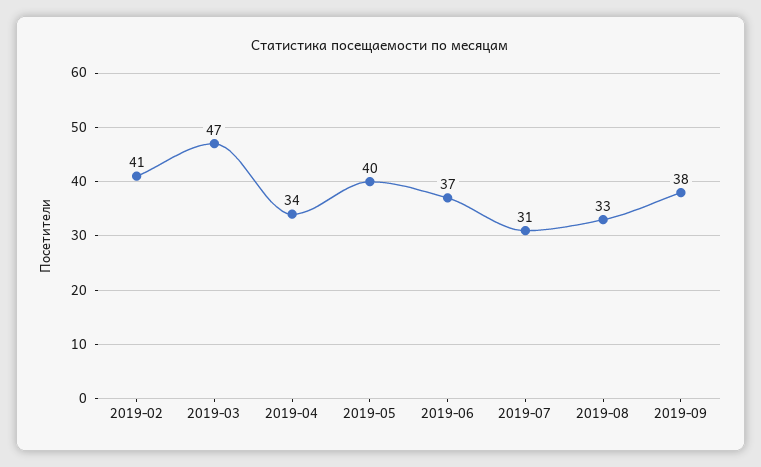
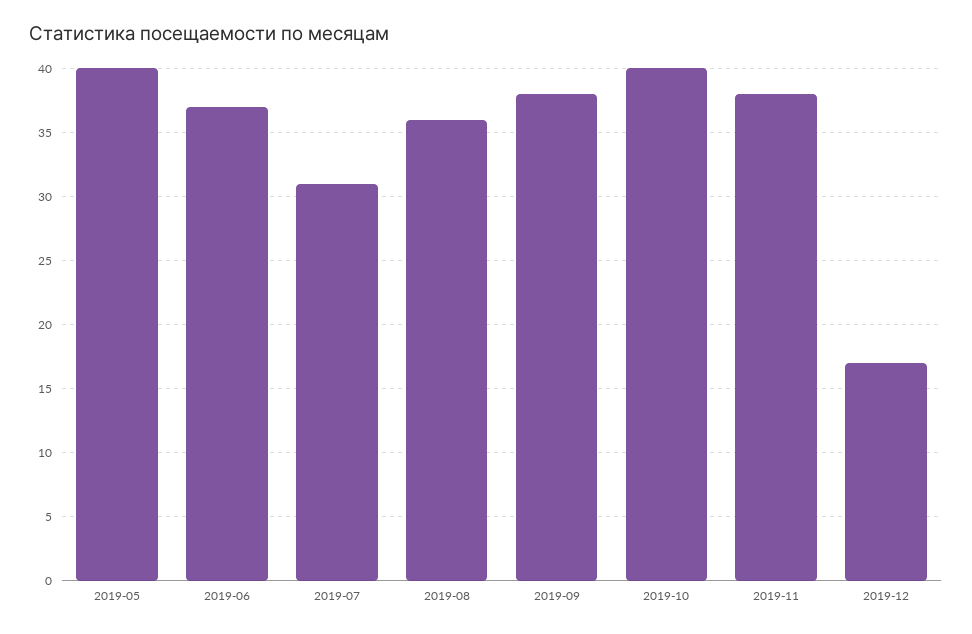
2019-02: 41 -> none
2019-03: 47 -> none
2019-04: 34 -> none
2019-08: 33 -> 36
2019-10: none -> 40
2019-11: none -> 38
2019-12: none -> 17

